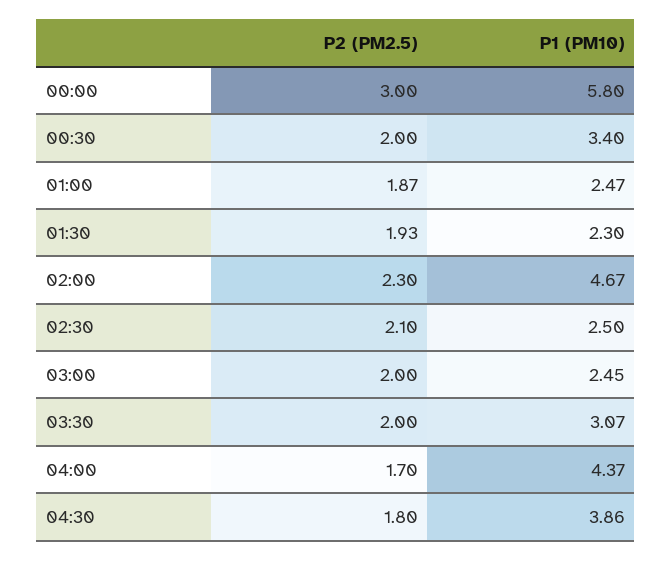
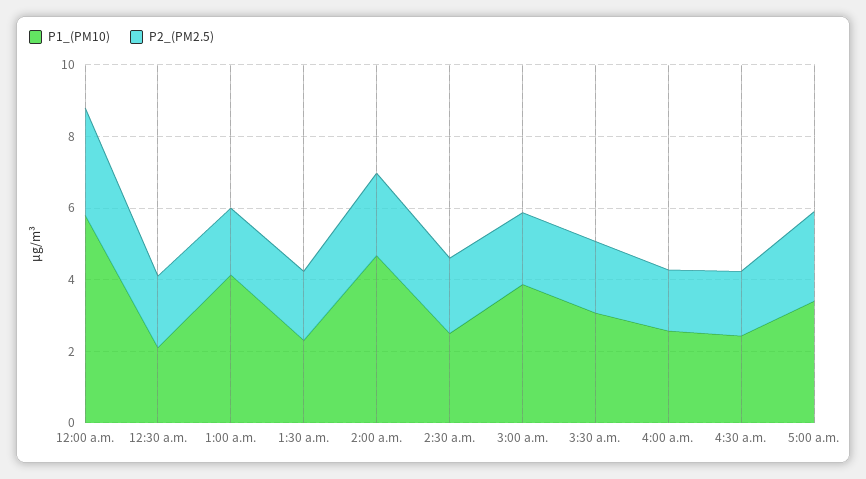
P1 (PM10), 00:30: 3.4 -> 2
P1 (PM10), 01:00: 2.47 -> 4
P1 (PM10), 03:00: 2.45 -> 4
P1 (PM10), 04:00: 4.37 -> 2.5
P1 (PM10), 04:30: 3.86 -> 2.5
P1 (PM10), 5:00 a.m.: none -> 3.5
P2 (PM2.5), 5:00 a.m.: none -> 2.5

